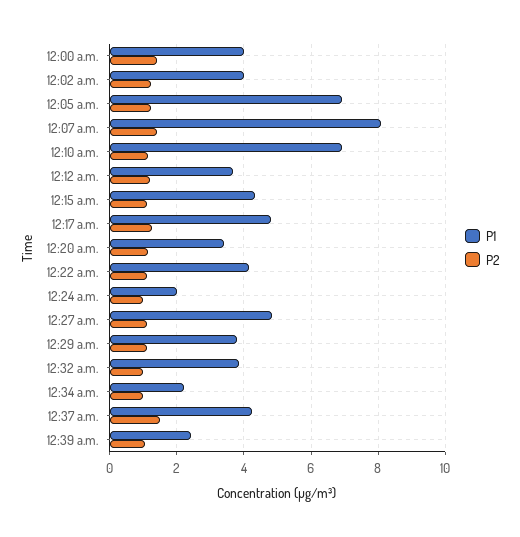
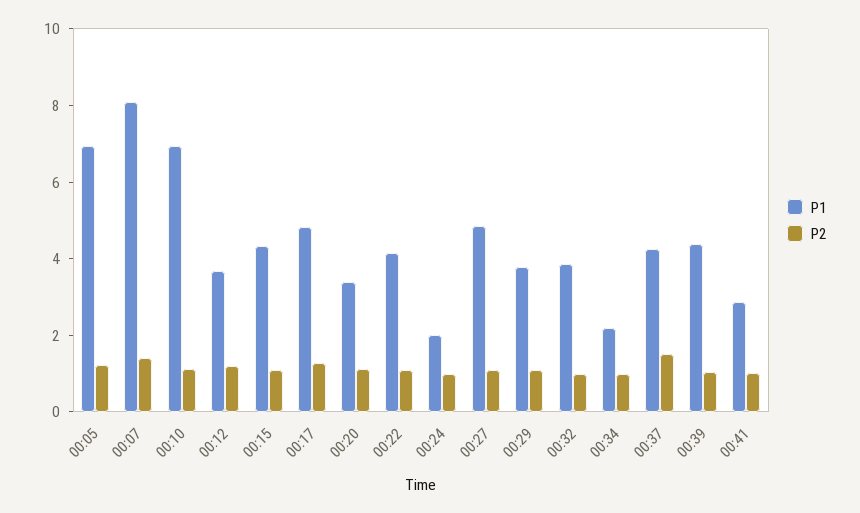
P1, 12:00 a.m.: 4 -> none
P2, 12:00 a.m.: 1.4 -> none
P1, 12:02 a.m.: 4 -> none
P2, 12:02 a.m.: 1.2 -> none
P1, 12:39 a.m.: 2.4 -> 4.5
P1, 00:41: none -> 3
P2, 00:41: none -> 1

